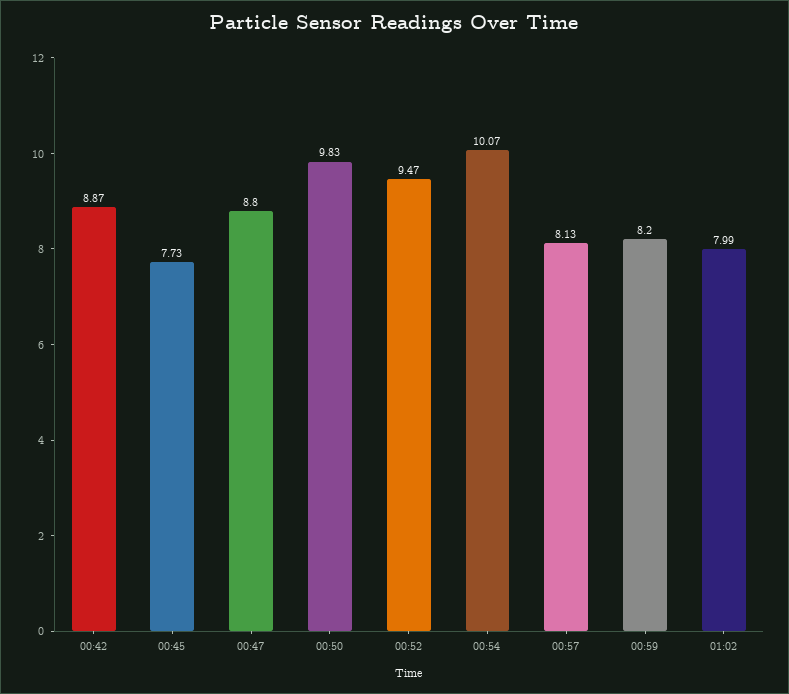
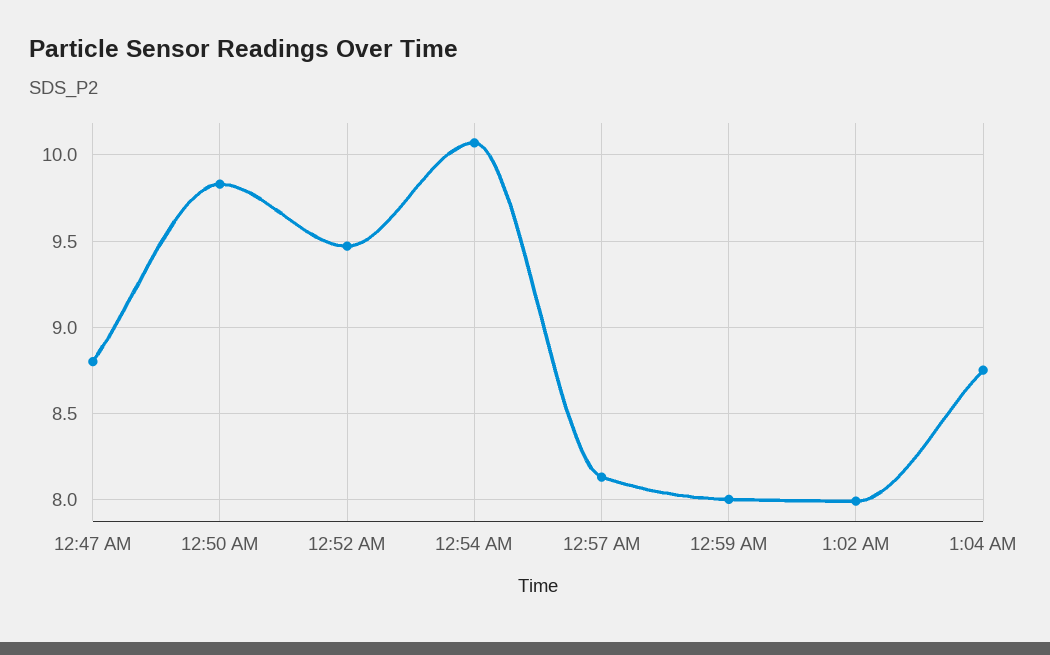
00:42: 8.87 -> none
00:45: 7.73 -> none
00:59: 8.2 -> 8
1:04 AM: none -> 8.75

